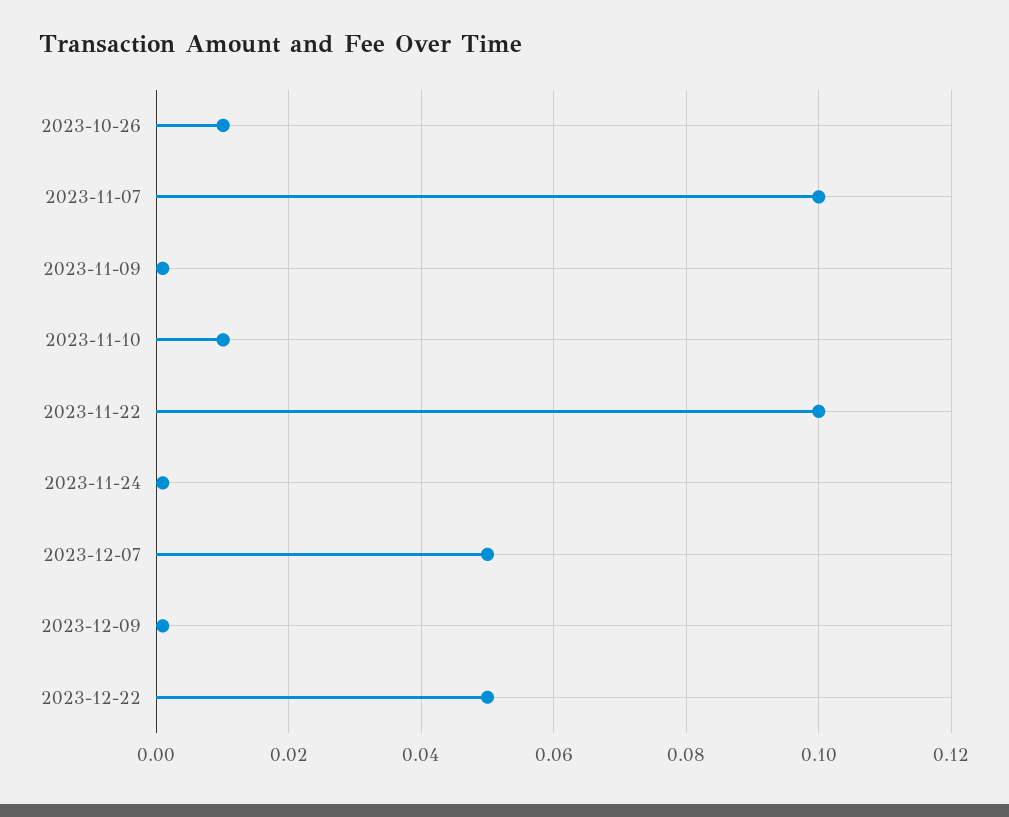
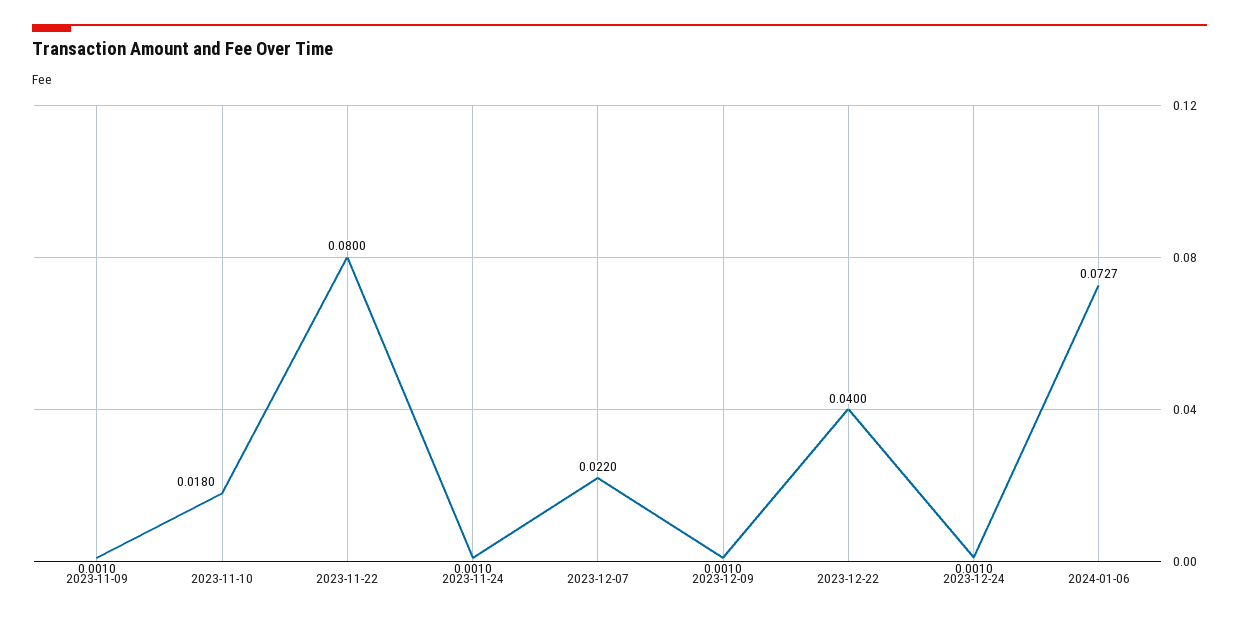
2023-10-26: 0.01 -> none
2023-11-07: 0.1 -> none
2023-11-10: 0.01 -> 0.018
2023-11-22: 0.1 -> 0.08
2023-12-07: 0.05 -> 0.022
2023-12-22: 0.05 -> 0.04
2023-12-24: none -> 0.001
2024-01-06: none -> 0.0727

